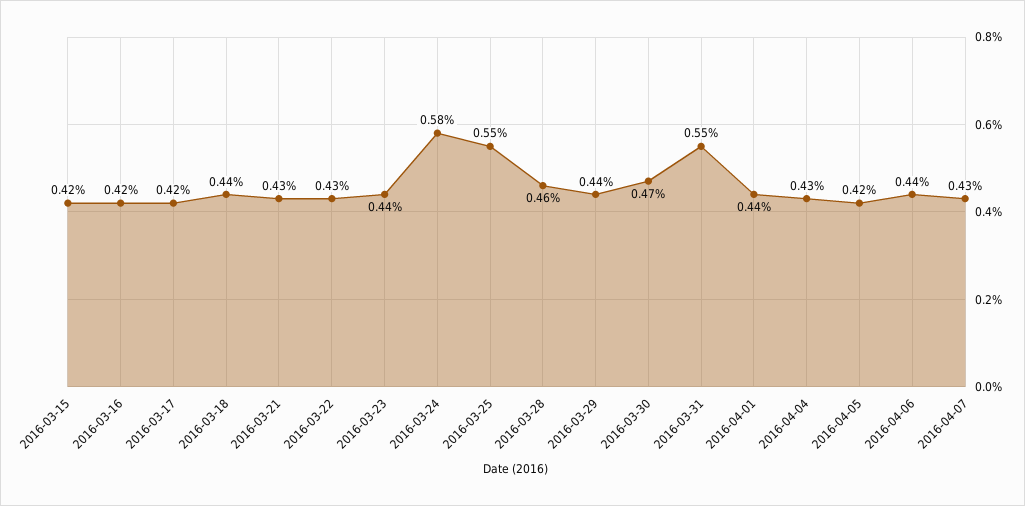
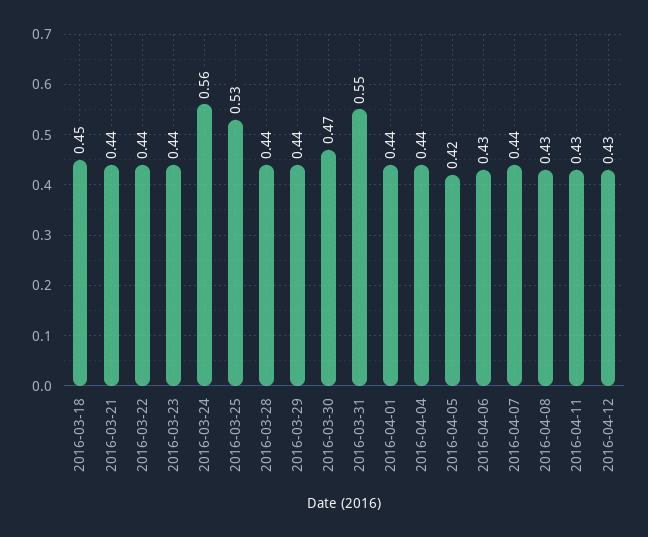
2016-03-15: 0.42 -> none
2016-03-16: 0.42 -> none
2016-03-17: 0.42 -> none
2016-03-18: 0.44 -> 0.45
2016-03-21: 0.43 -> 0.44
2016-03-22: 0.43 -> 0.44
2016-03-24: 0.58 -> 0.56
2016-03-25: 0.55 -> 0.53
2016-03-28: 0.46 -> 0.44
2016-04-04: 0.43 -> 0.44
2016-04-06: 0.44 -> 0.43
2016-04-07: 0.43 -> 0.44
2016-04-08: none -> 0.43
2016-04-11: none -> 0.43
2016-04-12: none -> 0.43

